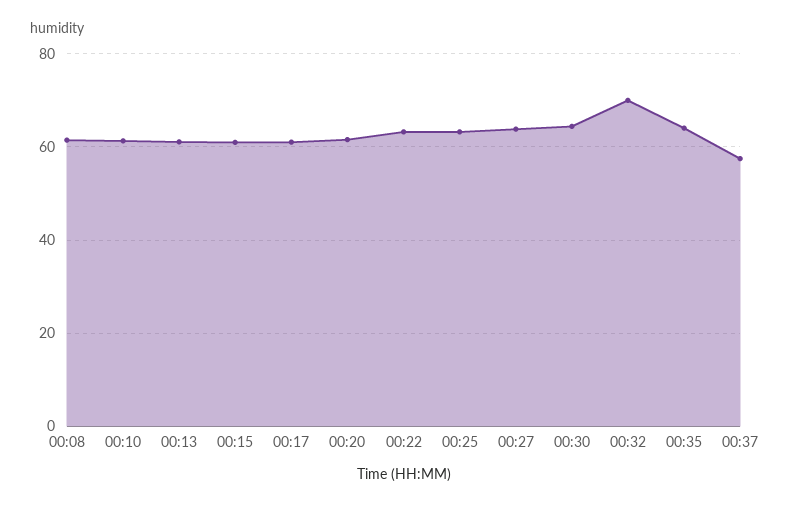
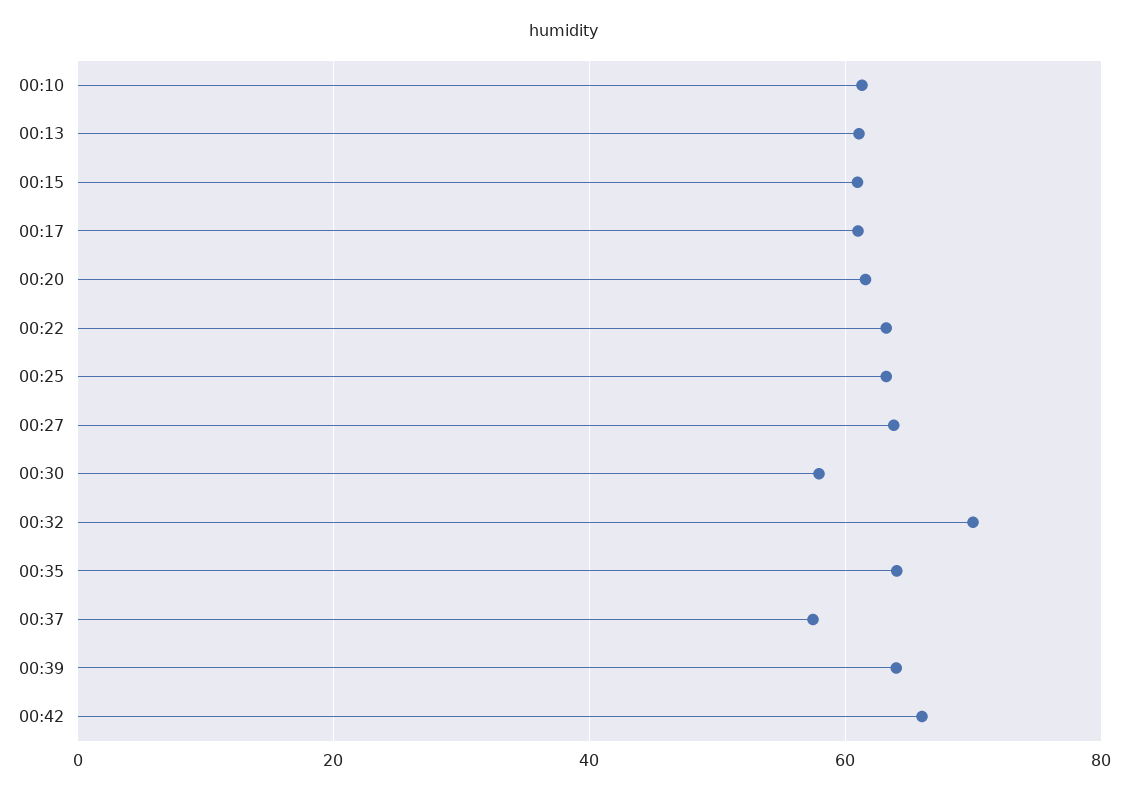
00:08: 62 -> none
00:30: 64 -> 58
00:39: none -> 64
00:42: none -> 66

